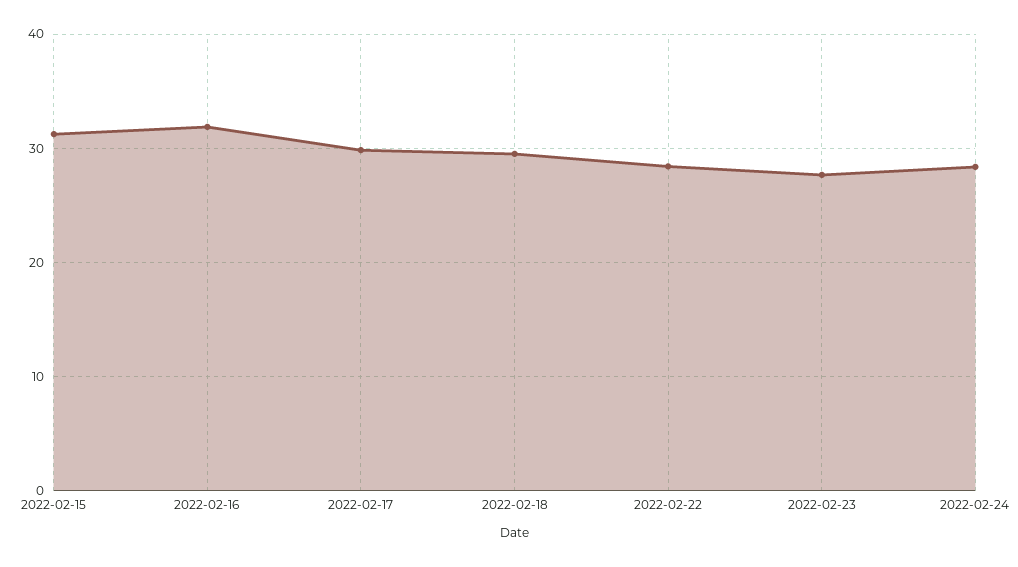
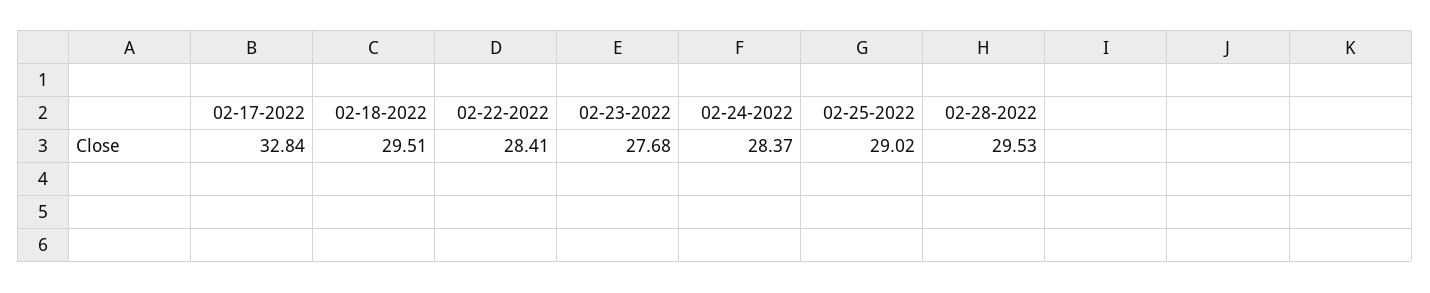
2022-02-15: 31 -> none
2022-02-16: 32 -> none
2022-02-17: 30 -> 32.84
02-25-2022: none -> 29.02
02-28-2022: none -> 29.53

